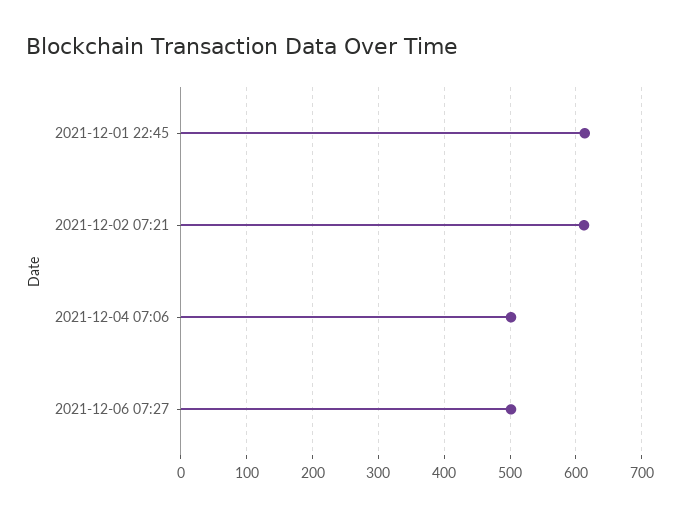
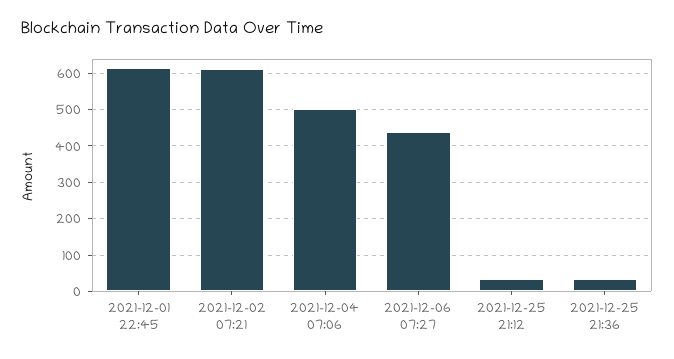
2021-12-06 07:27: 500 -> 440
2021-12-25 21:12: none -> 40
2021-12-25 21:36: none -> 40

